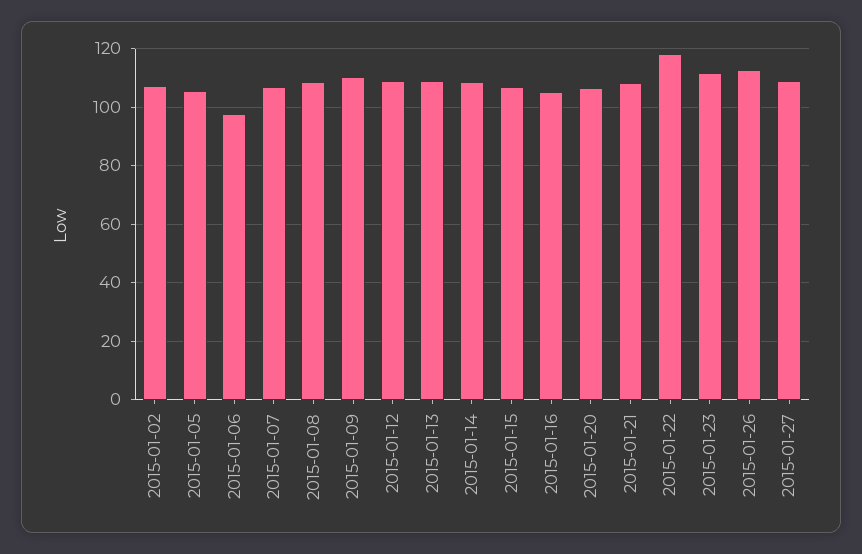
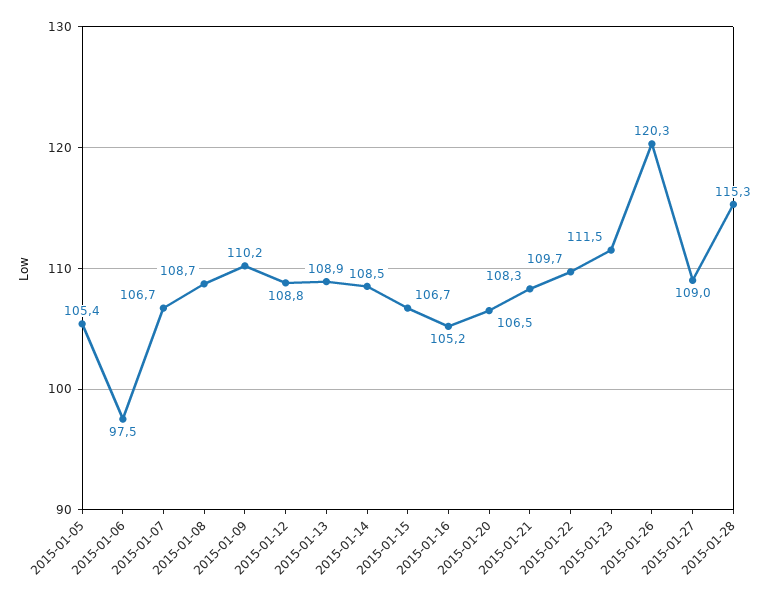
2015-01-02: 107.5 -> none
2015-01-22: 117.5 -> 109.7
2015-01-26: 112.5 -> 120.3
2015-01-28: none -> 115.3

